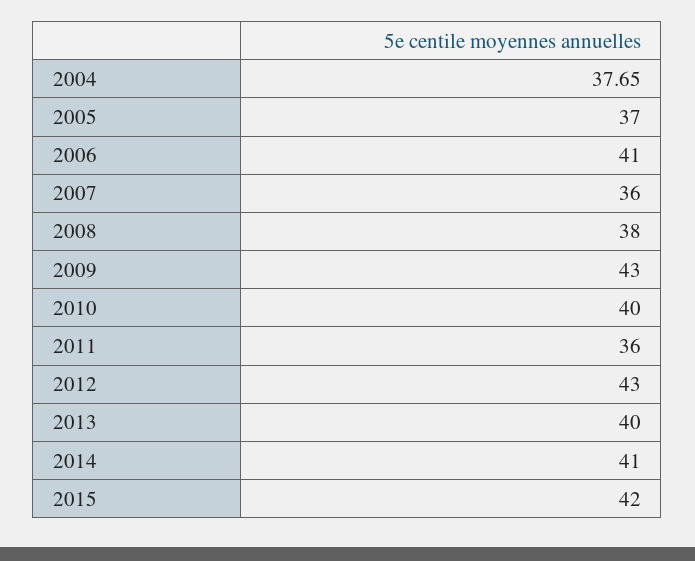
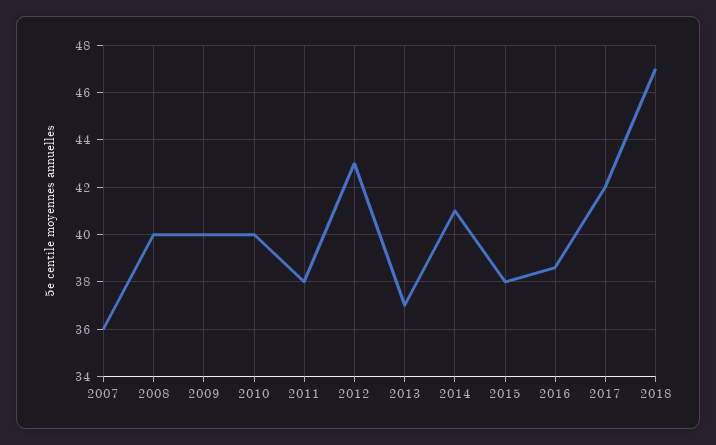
2004: 37.65 -> none
2005: 37 -> none
2006: 41 -> none
2008: 38 -> 40
2009: 43 -> 40
2011: 36 -> 38
2013: 40 -> 37
2015: 42 -> 38
2016: none -> 38.5
2017: none -> 42
2018: none -> 47

